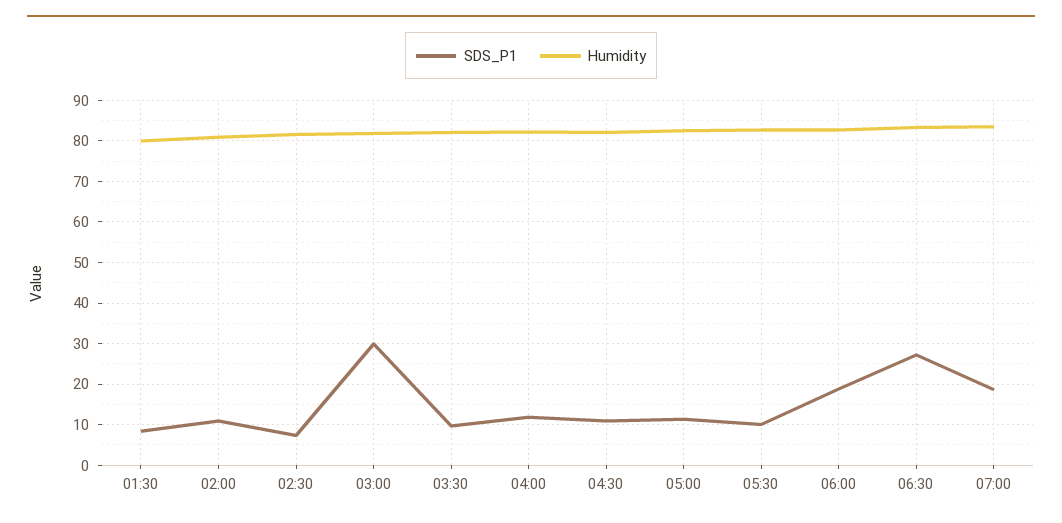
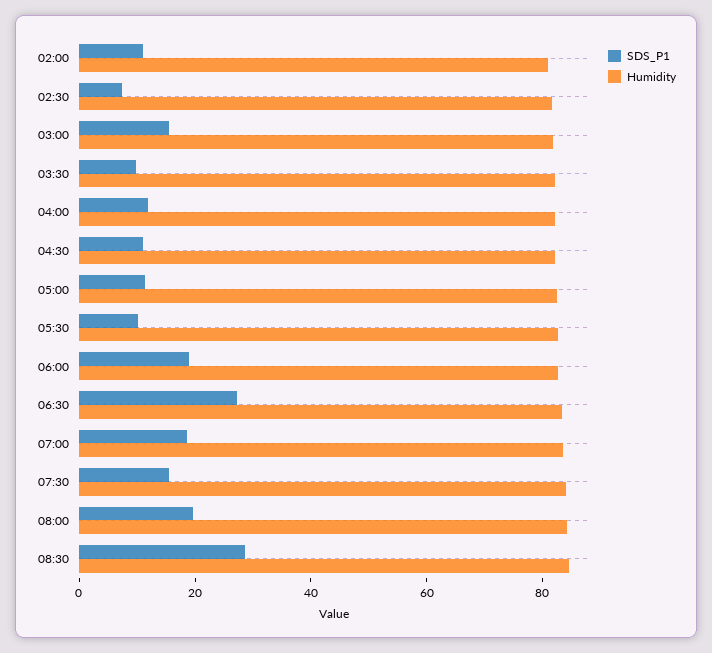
SDS_P1, 01:30: 8 -> none
Humidity, 01:30: 80 -> none
SDS_P1, 03:00: 30 -> 15
SDS_P1, 07:30: none -> 15
Humidity, 07:30: none -> 85
SDS_P1, 08:00: none -> 20
Humidity, 08:00: none -> 85
SDS_P1, 08:30: none -> 30
Humidity, 08:30: none -> 85

